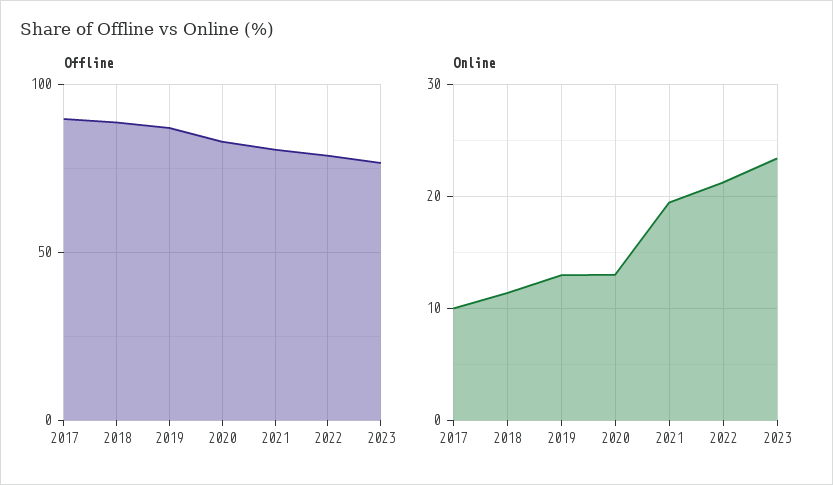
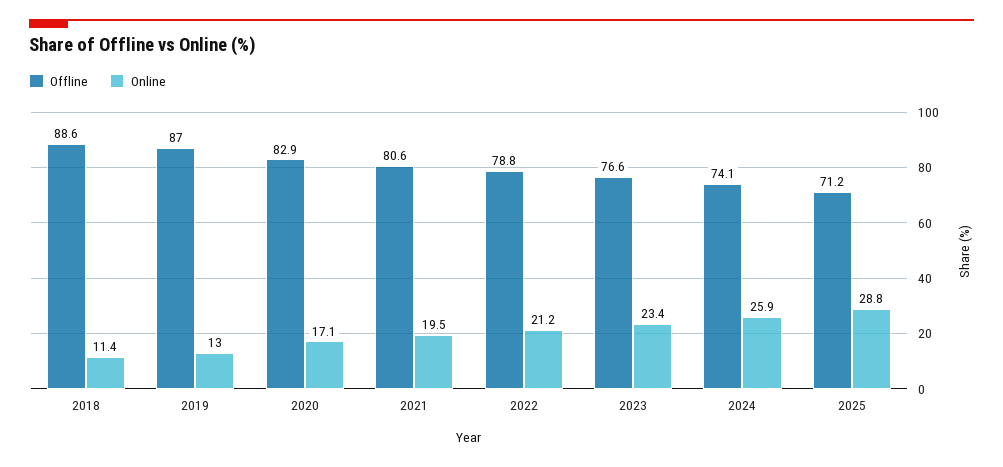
Offline, 2017: 90 -> none
Online, 2017: 10 -> none
Online, 2020: 13 -> 17.1
Offline, 2024: none -> 74.1
Online, 2024: none -> 25.9
Offline, 2025: none -> 71.2
Online, 2025: none -> 28.8

